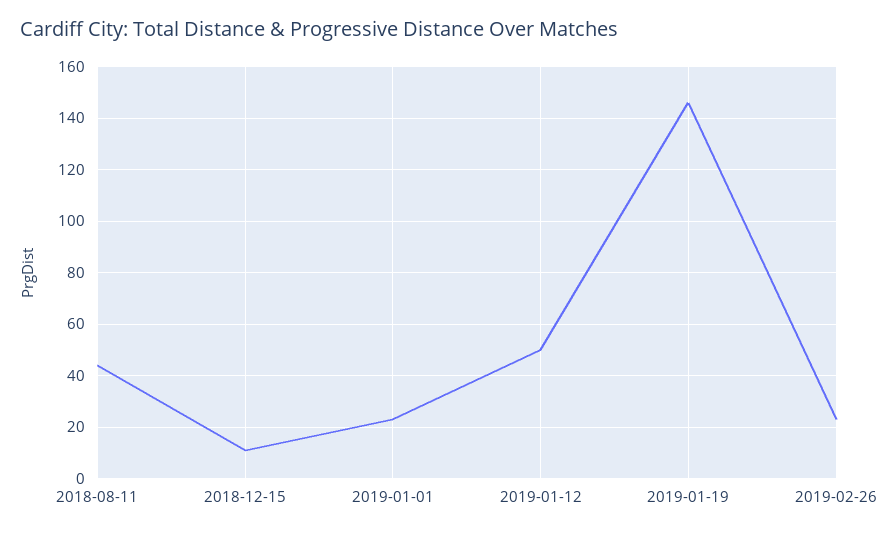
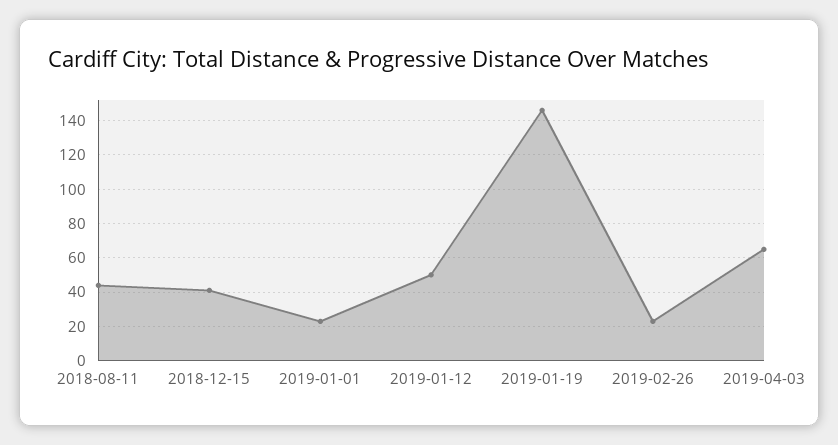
2018-12-15: 10 -> 40
2019-04-03: none -> 65

